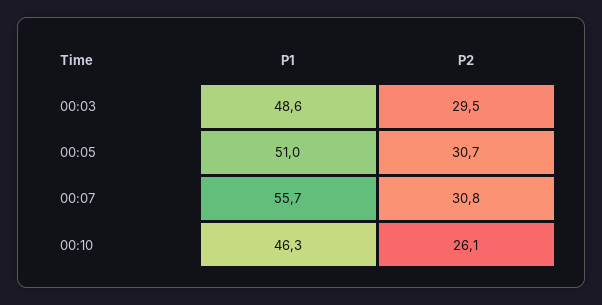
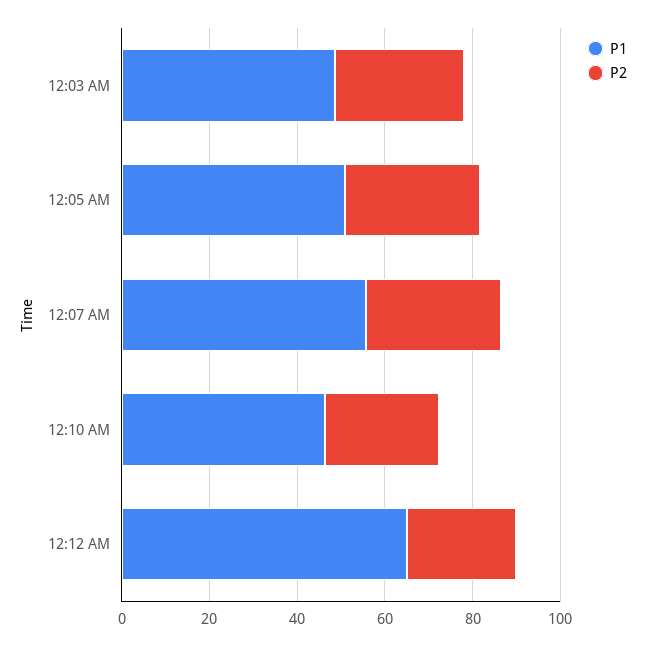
P1, 12:12 AM: none -> 65
P2, 12:12 AM: none -> 25

